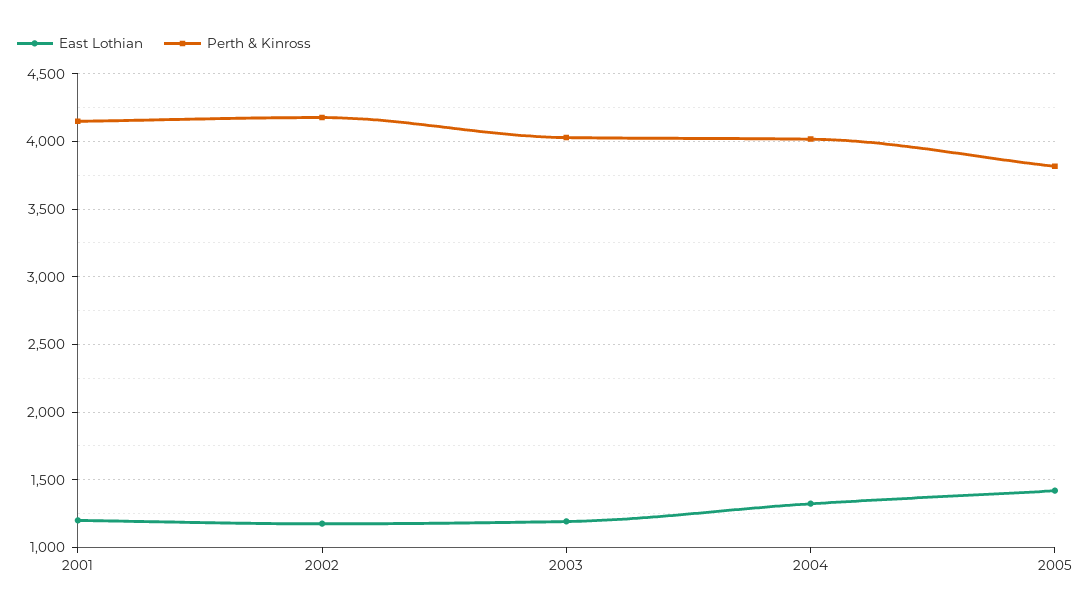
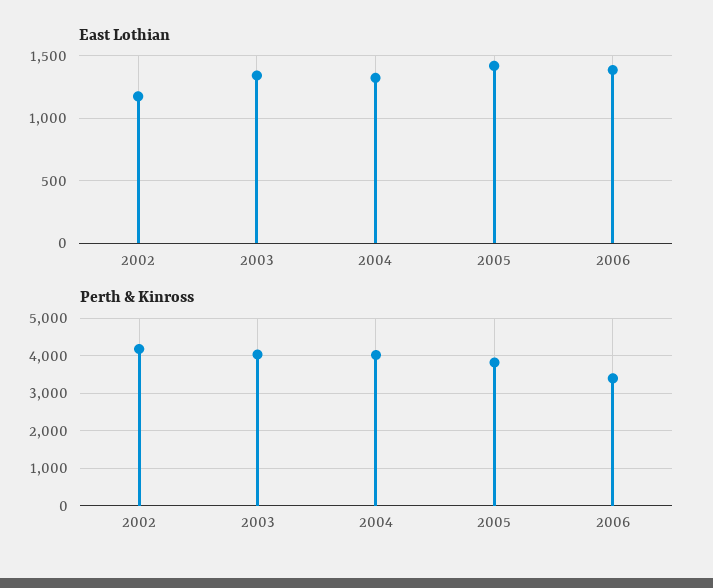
East Lothian, 2001: 1200 -> none
Perth & Kinross, 2001: 4150 -> none
East Lothian, 2003: 1200 -> 1350
East Lothian, 2006: none -> 1400
Perth & Kinross, 2006: none -> 3400

